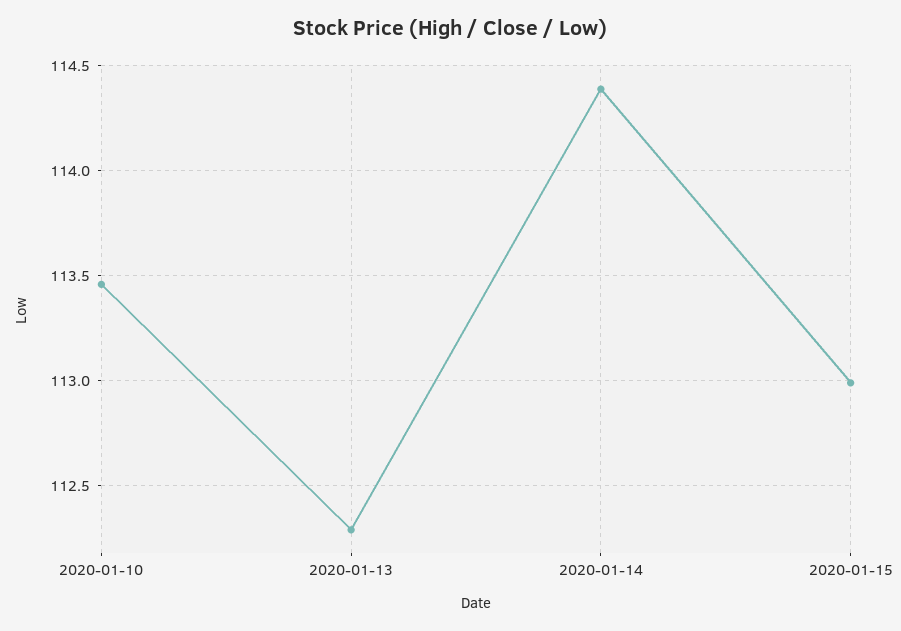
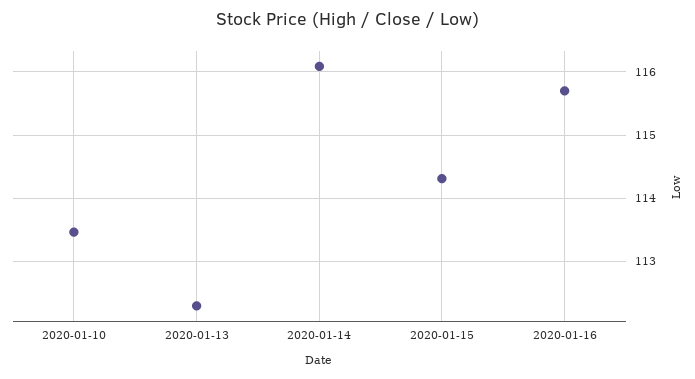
2020-01-14: 114.4 -> 116.1
2020-01-15: 113 -> 114.3
2020-01-16: none -> 115.7

